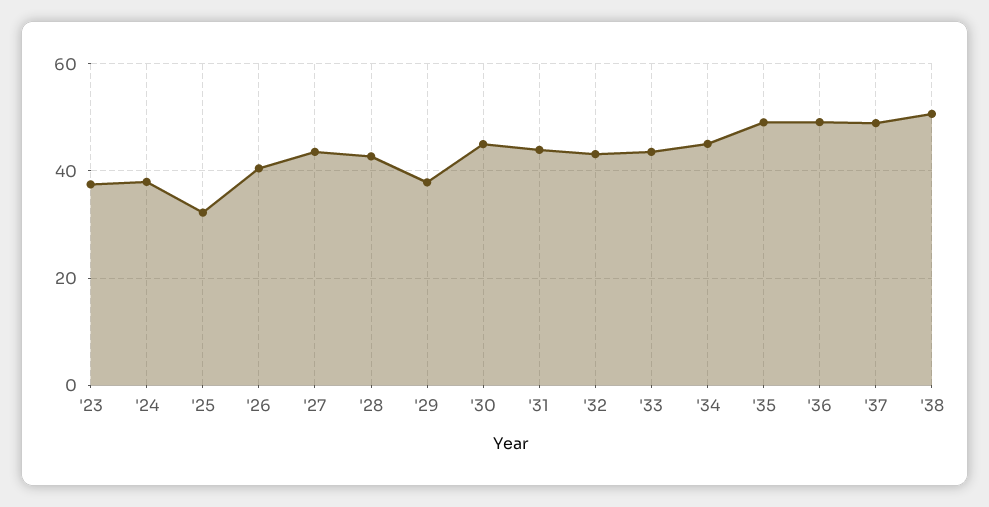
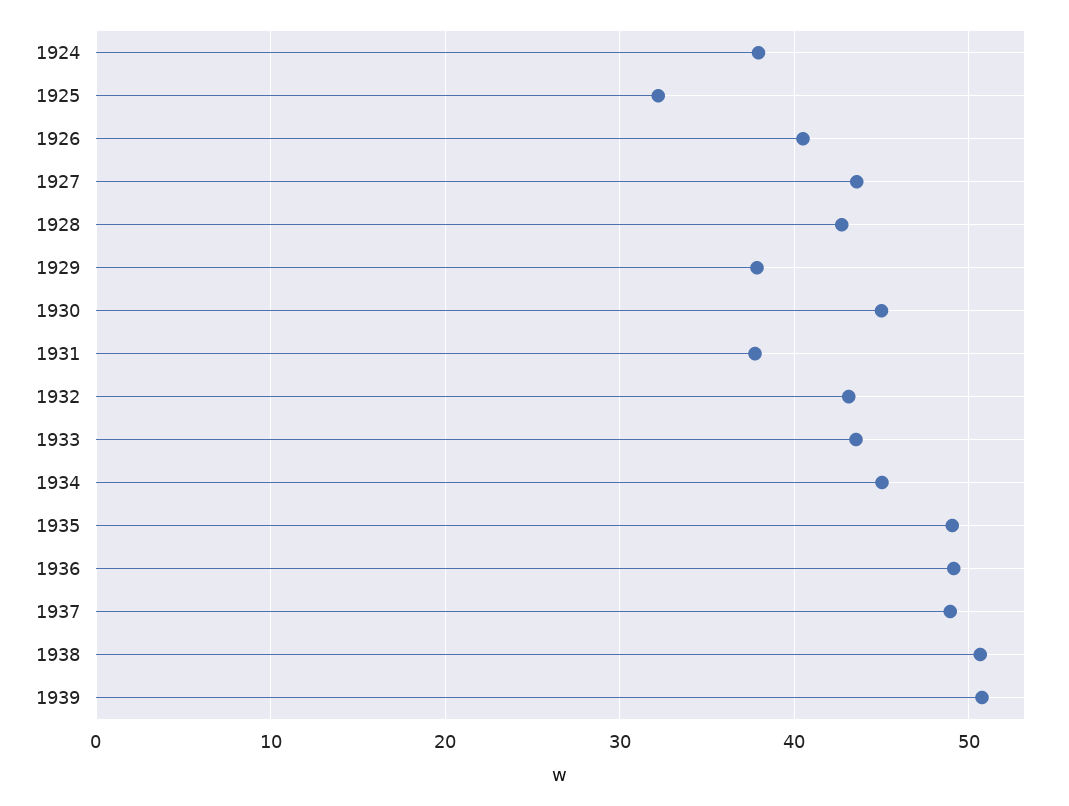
'23: 38 -> none
'31: 44 -> 38
1939: none -> 51

